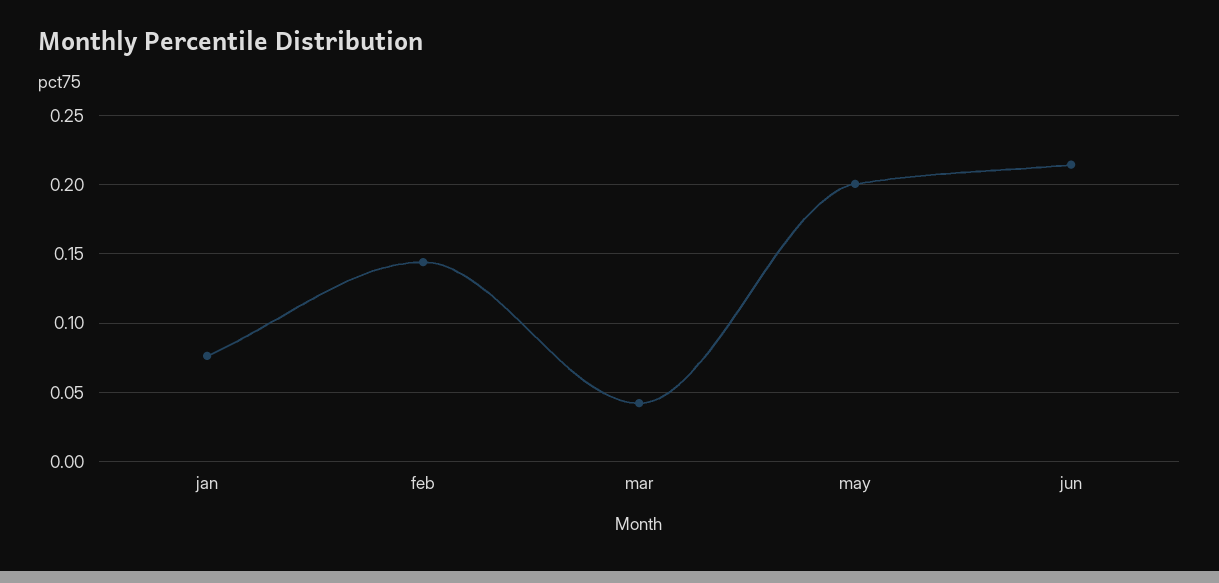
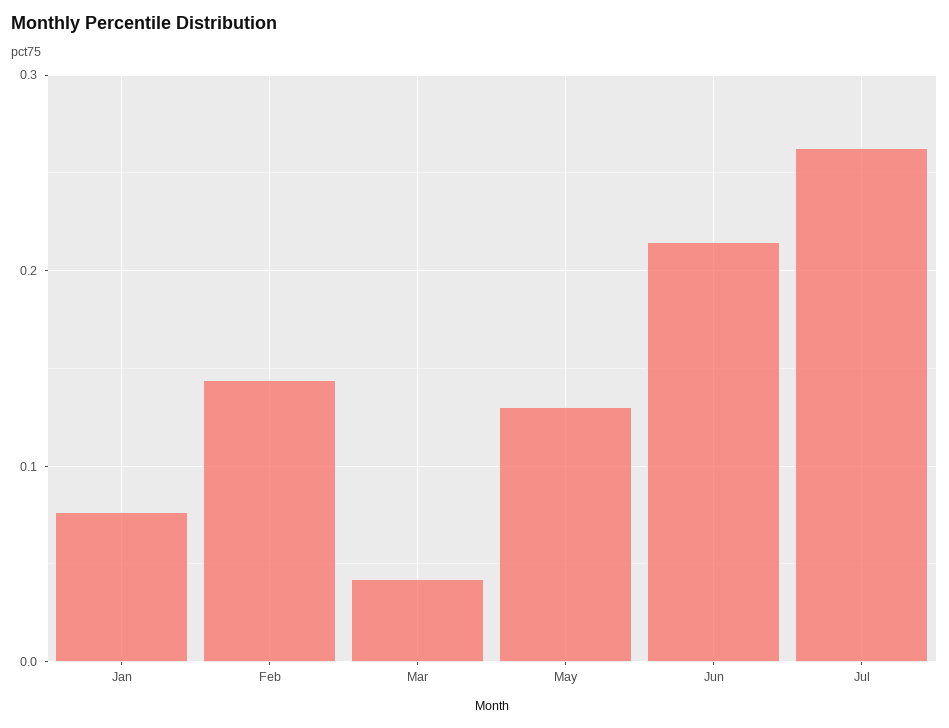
may: 0.2 -> 0.13
Jul: none -> 0.26

